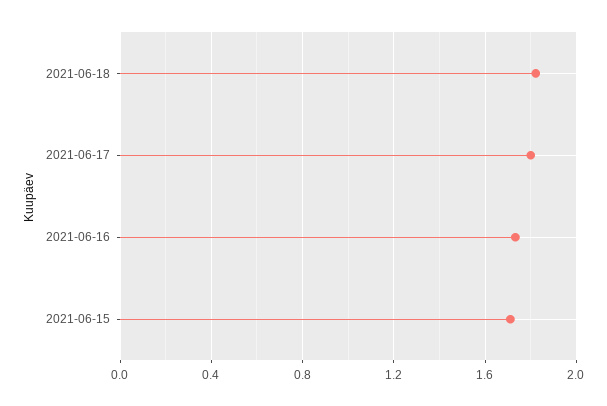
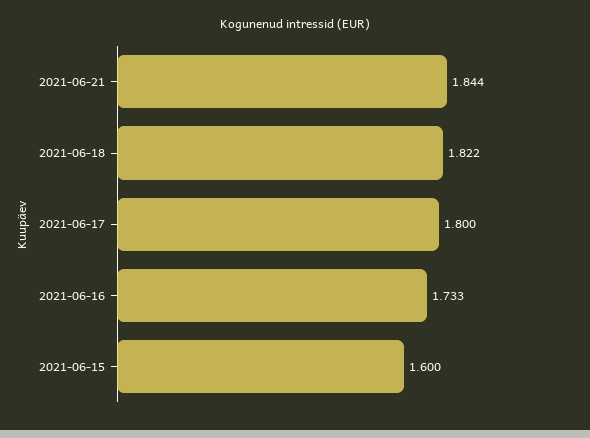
2021-06-15: 1.7 -> 1.6
2021-06-21: none -> 1.844

